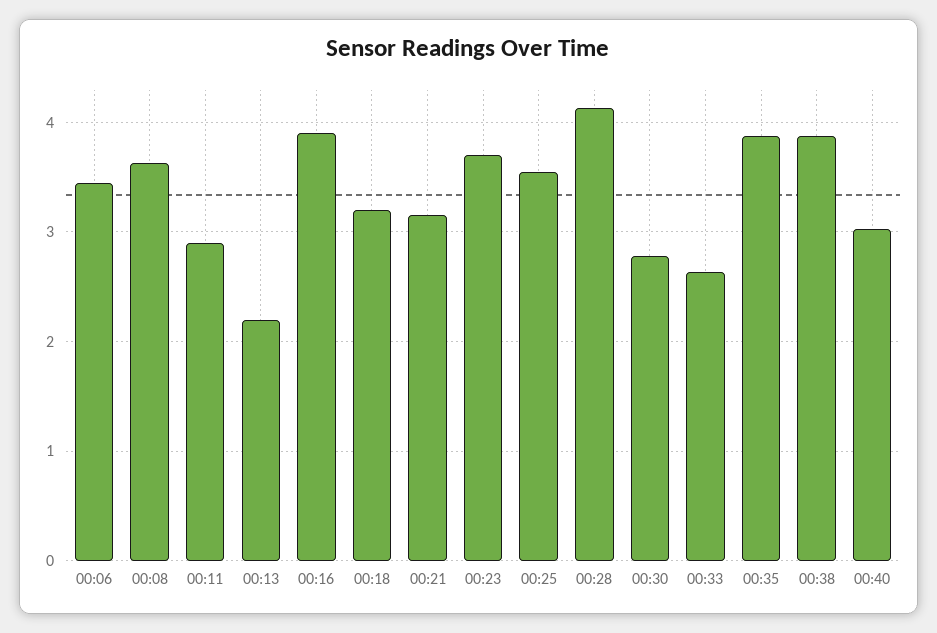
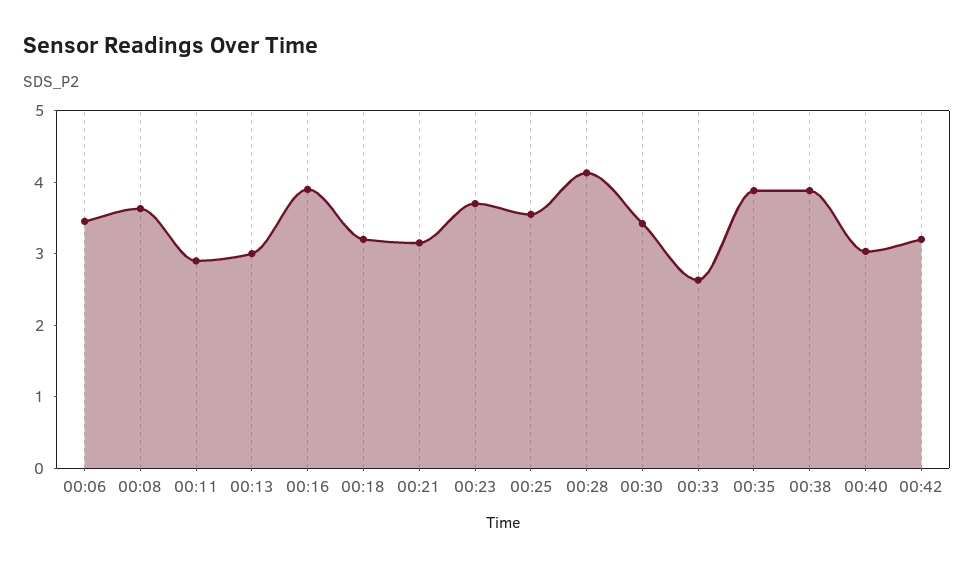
00:13: 2.2 -> 3
00:30: 2.8 -> 3.4
00:42: none -> 3.2

